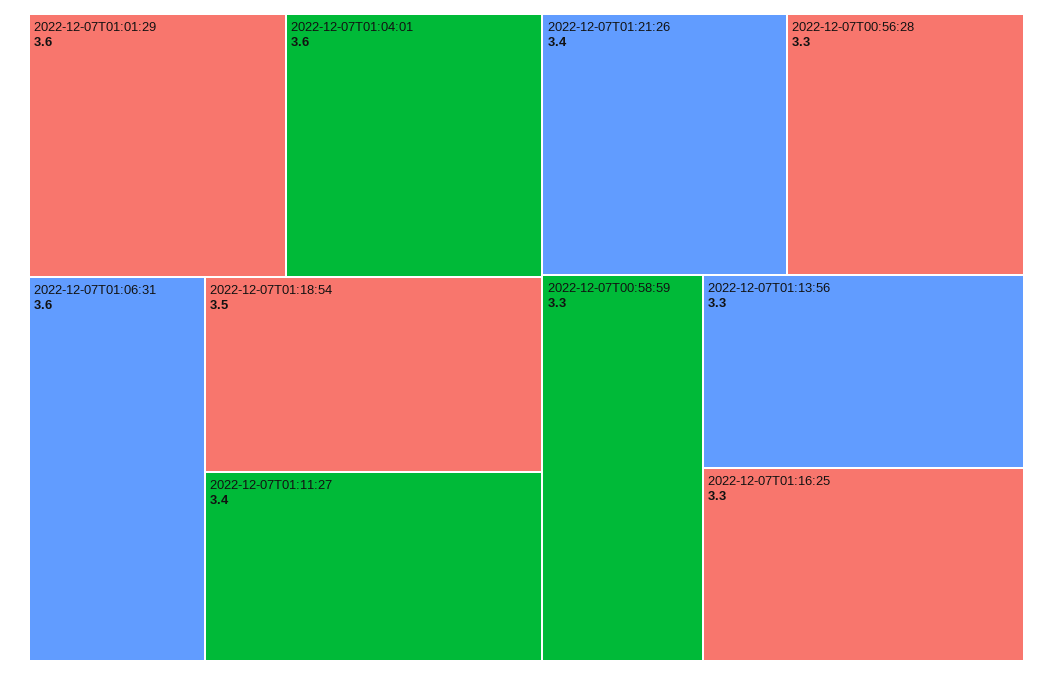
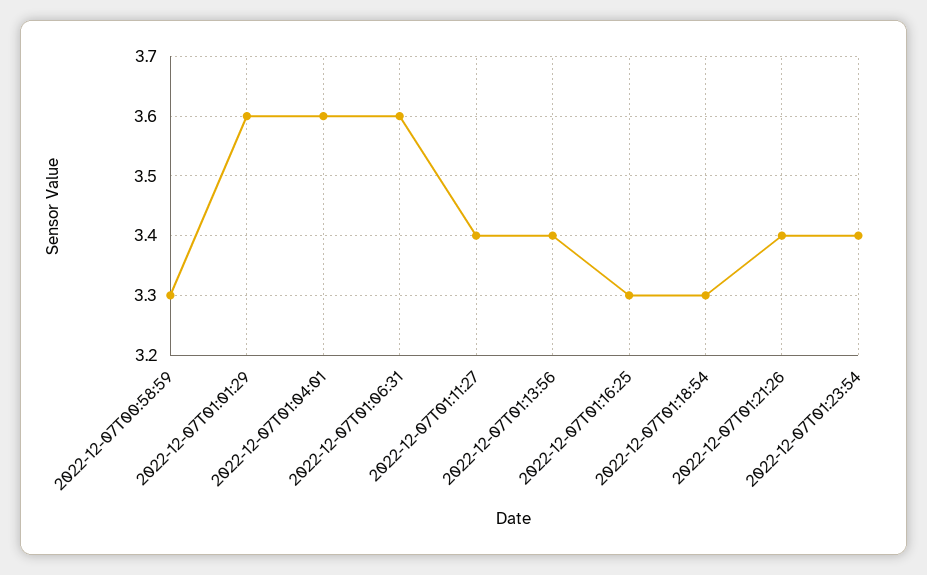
2022-12-07T01:18:54: 3.5 -> 3.3
2022-12-07T00:56:28: 3.3 -> none
2022-12-07T01:13:56: 3.3 -> 3.4
2022-12-07T01:23:54: none -> 3.4

